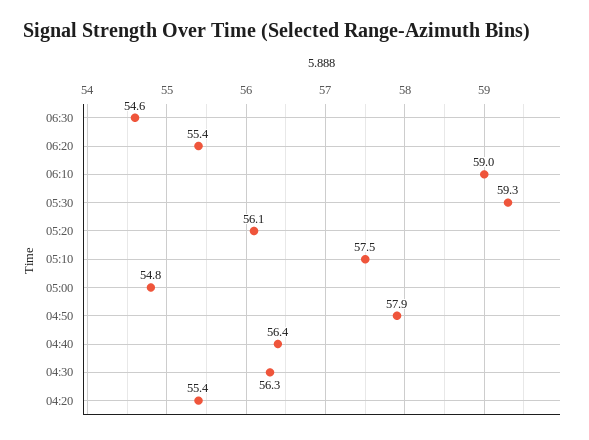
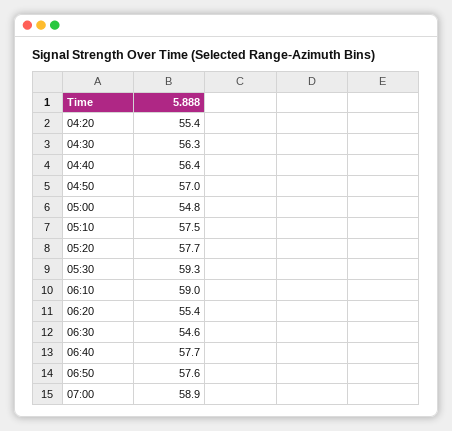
05:20: 56.1 -> 57.7
04:50: 57.9 -> 57
06:40: none -> 57.7
06:50: none -> 57.6
07:00: none -> 58.9

